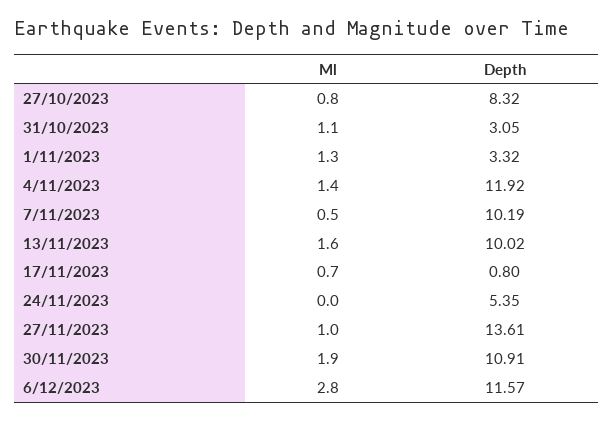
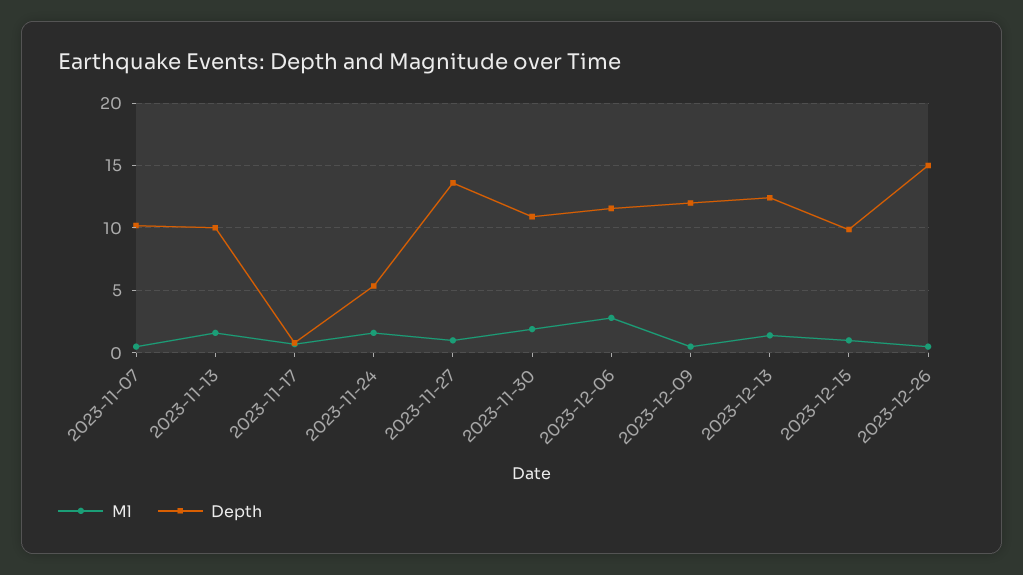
Ml, 27/10/2023: 0.8 -> none
Depth, 27/10/2023: 8.32 -> none
Ml, 31/10/2023: 1.1 -> none
Depth, 31/10/2023: 3.05 -> none
Ml, 1/11/2023: 1.3 -> none
Depth, 1/11/2023: 3.32 -> none
Ml, 4/11/2023: 1.4 -> none
Depth, 4/11/2023: 11.92 -> none
Ml, 24/11/2023: 0 -> 1.5
Ml, 2023-12-09: none -> 0.5
Depth, 2023-12-09: none -> 12
Ml, 2023-12-13: none -> 1.5
Depth, 2023-12-13: none -> 12.5
Ml, 2023-12-15: none -> 1
Depth, 2023-12-15: none -> 10
Ml, 2023-12-26: none -> 0.5
Depth, 2023-12-26: none -> 15

